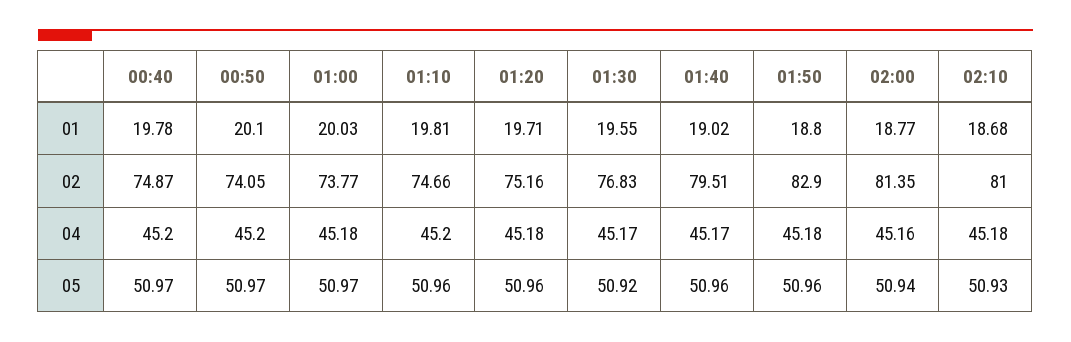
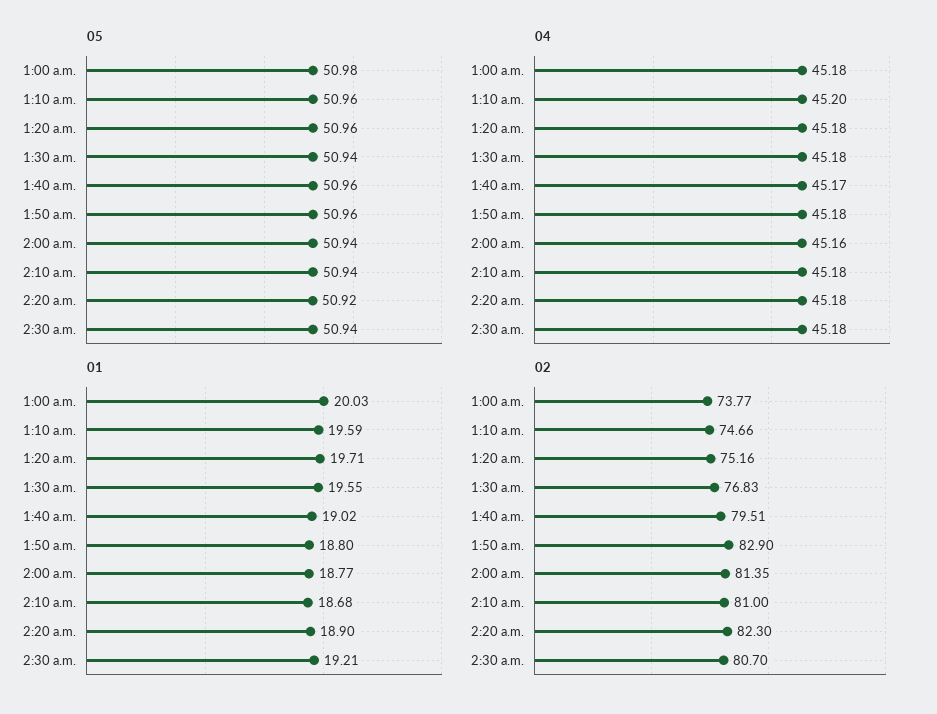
01, 00:40: 19.78 -> none
01, 00:50: 20.1 -> none
01, 01:10: 19.81 -> 19.59
02, 00:40: 74.87 -> none
02, 00:50: 74.05 -> none
04, 00:40: 45.2 -> none
04, 00:50: 45.2 -> none
04, 01:30: 45.17 -> 45.18
05, 00:40: 50.97 -> none
05, 00:50: 50.97 -> none
05, 01:00: 50.97 -> 50.98
05, 01:30: 50.92 -> 50.94
05, 02:10: 50.93 -> 50.94
05, 2:20 a.m.: none -> 50.92
05, 2:30 a.m.: none -> 50.94
04, 2:20 a.m.: none -> 45.18
04, 2:30 a.m.: none -> 45.18
01, 2:20 a.m.: none -> 18.9
01, 2:30 a.m.: none -> 19.21
02, 2:20 a.m.: none -> 82.3
02, 2:30 a.m.: none -> 80.7

